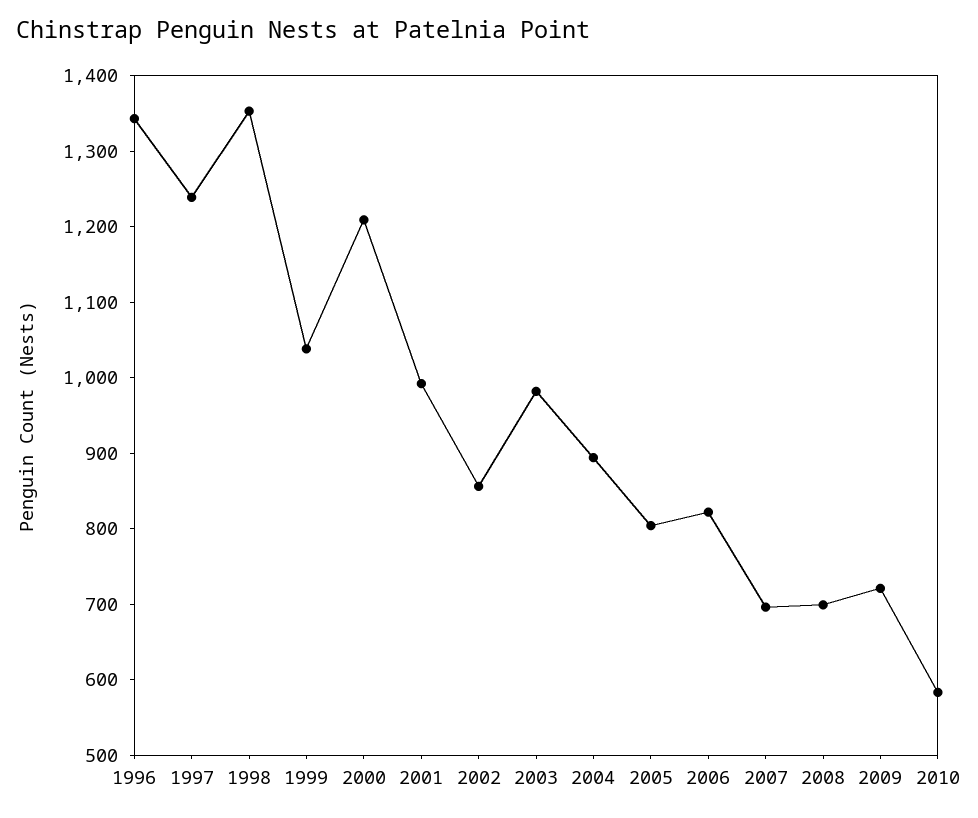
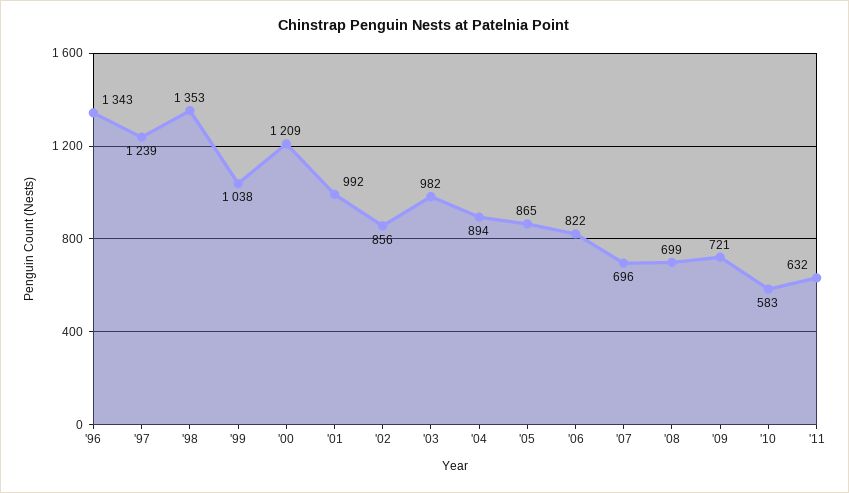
2005: 800 -> 865
'11: none -> 632

